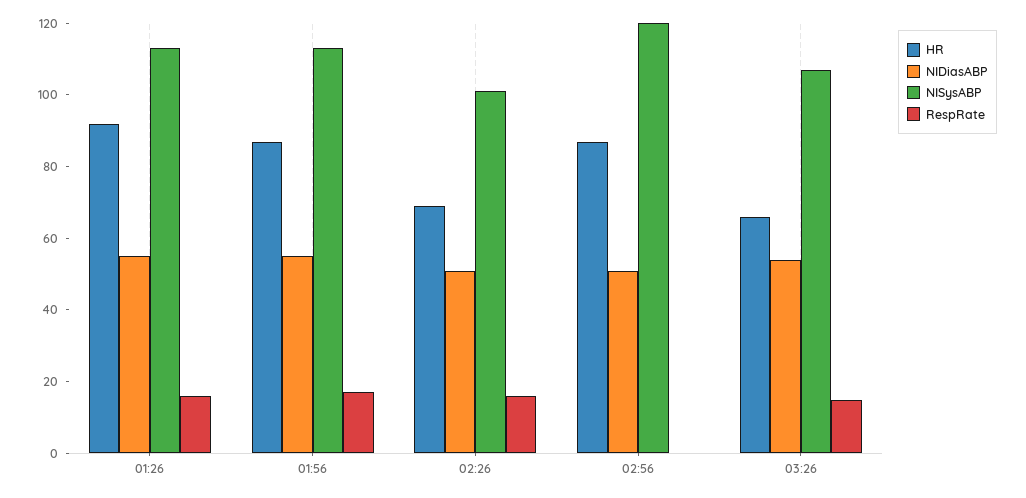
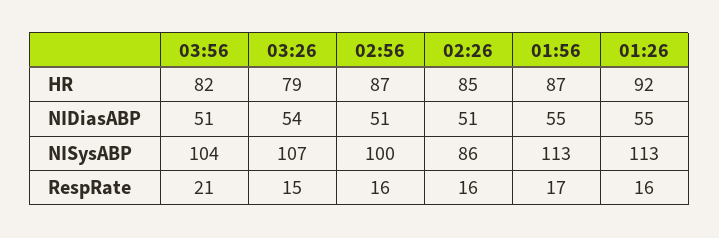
HR, 02:26: 70 -> 85
NISysABP, 02:26: 100 -> 86
NISysABP, 02:56: 120 -> 100
RespRate, 02:56: 0 -> 16
HR, 03:26: 65 -> 79
HR, 03:56: none -> 82
NIDiasABP, 03:56: none -> 51
NISysABP, 03:56: none -> 104
RespRate, 03:56: none -> 21

